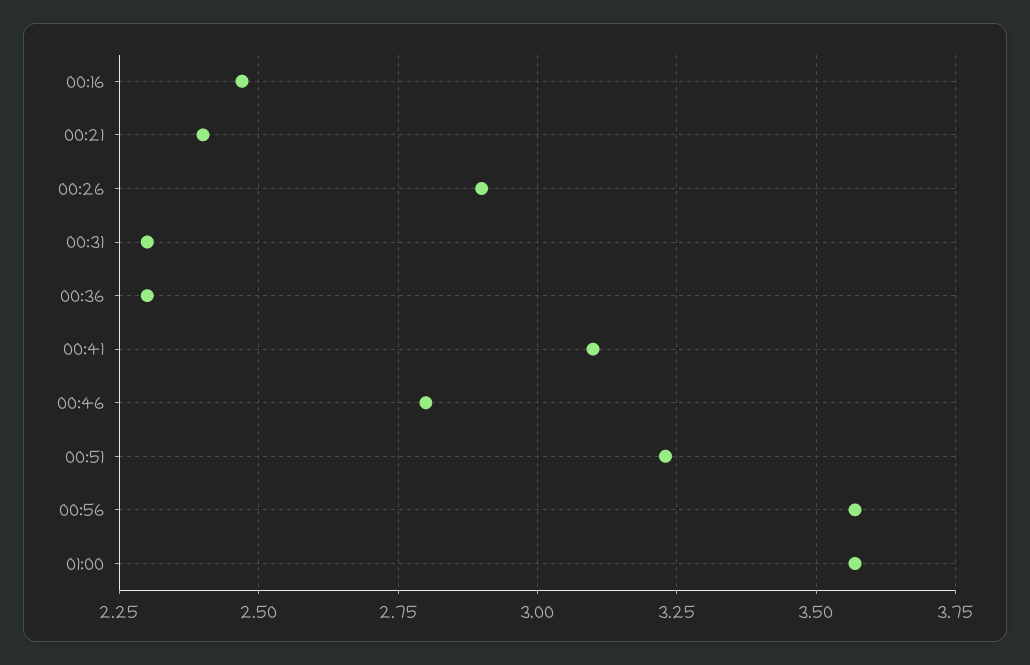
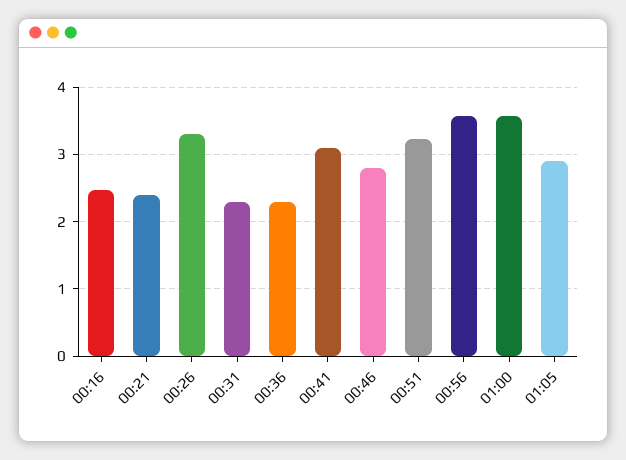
00:26: 2.9 -> 3.3
01:05: none -> 2.9

